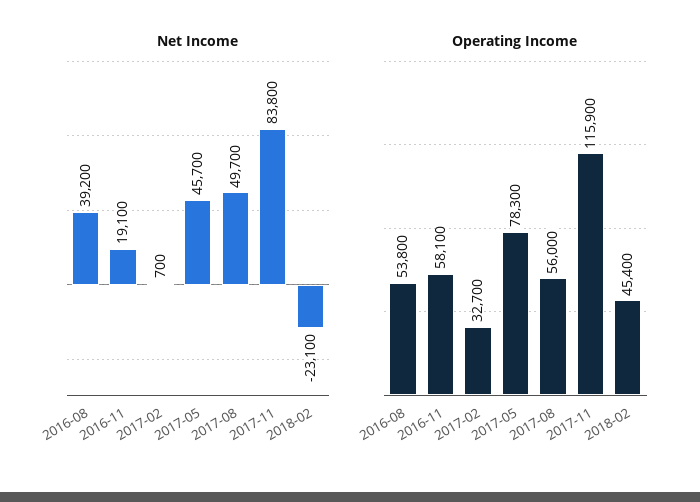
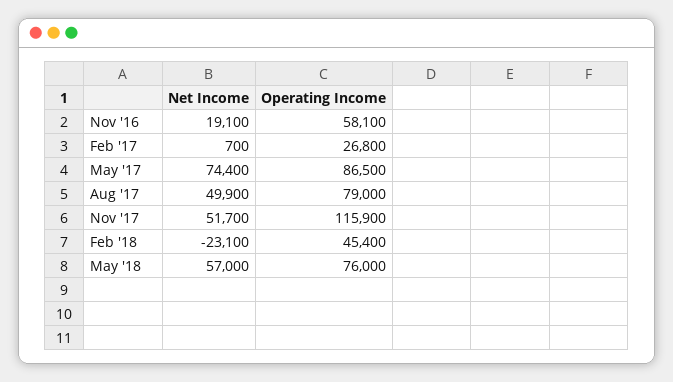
Net Income, 2016-08: 39200 -> none
Net Income, 2017-05: 45700 -> 74400
Net Income, 2017-08: 49700 -> 49900
Net Income, 2017-11: 83800 -> 51700
Operating Income, 2016-08: 53800 -> none
Operating Income, 2017-02: 32700 -> 26800
Operating Income, 2017-05: 78300 -> 86500
Operating Income, 2017-08: 56000 -> 79000
Net Income, May '18: none -> 57000
Operating Income, May '18: none -> 76000

